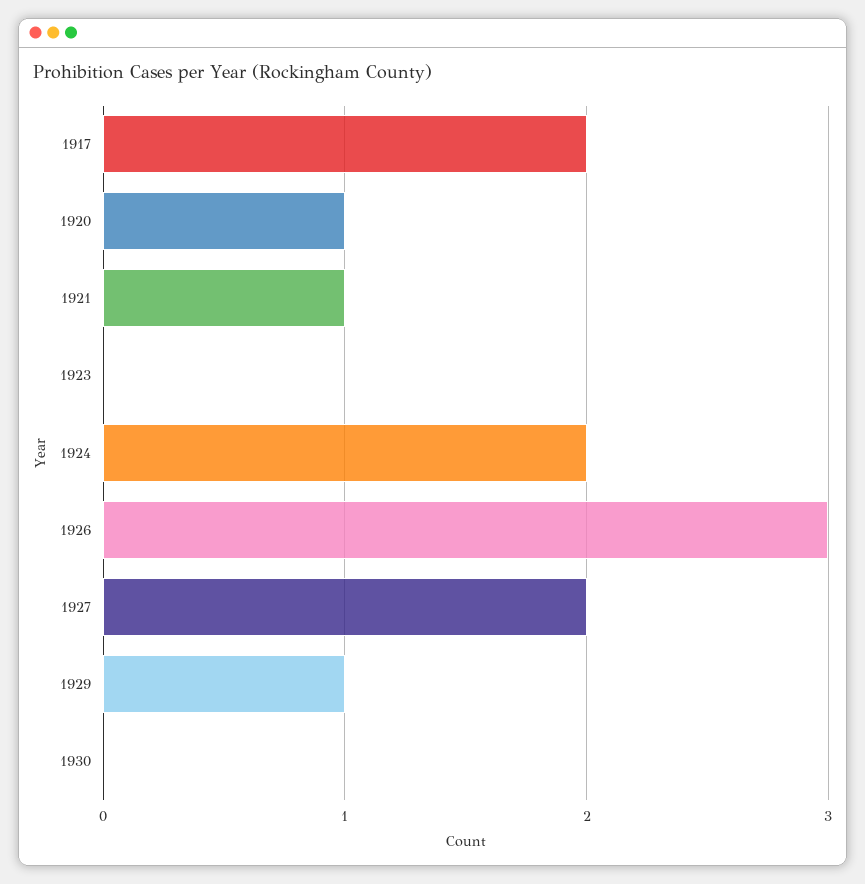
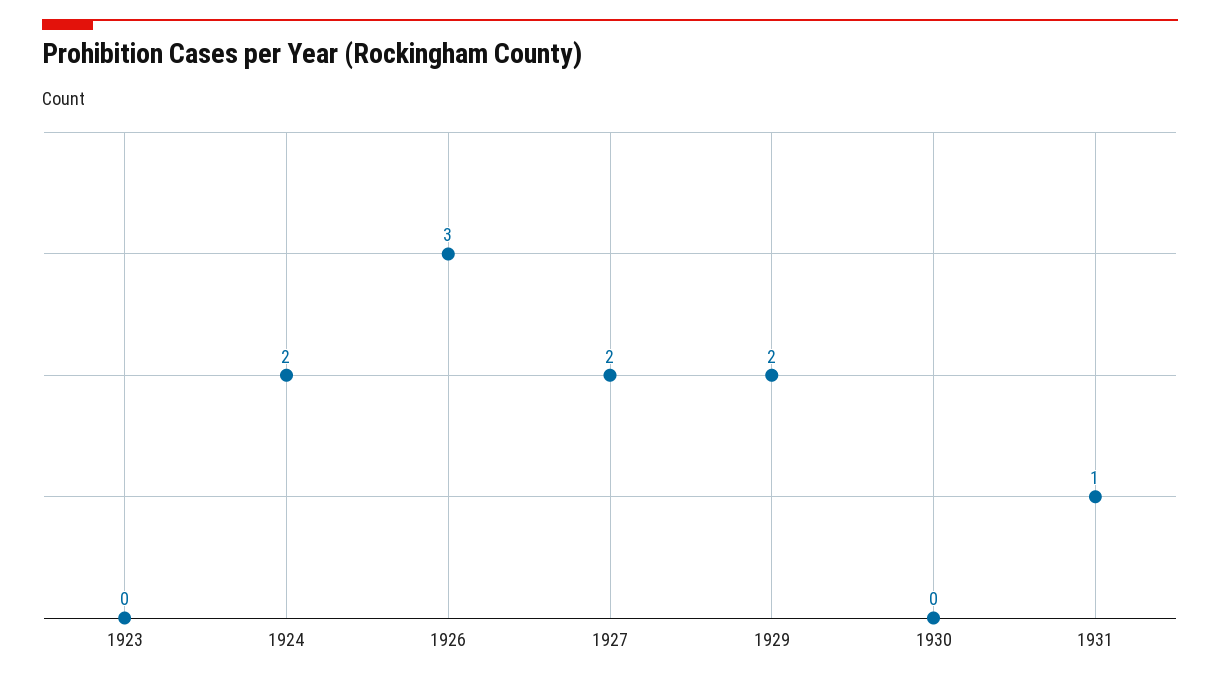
1917: 2 -> none
1920: 1 -> none
1921: 1 -> none
1929: 1 -> 2
1931: none -> 1

